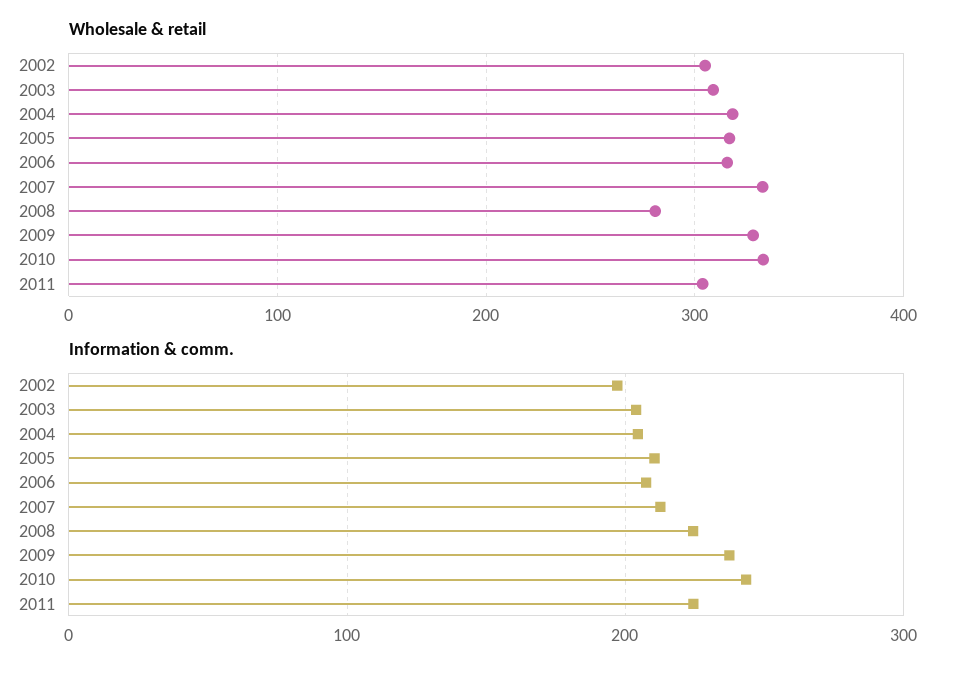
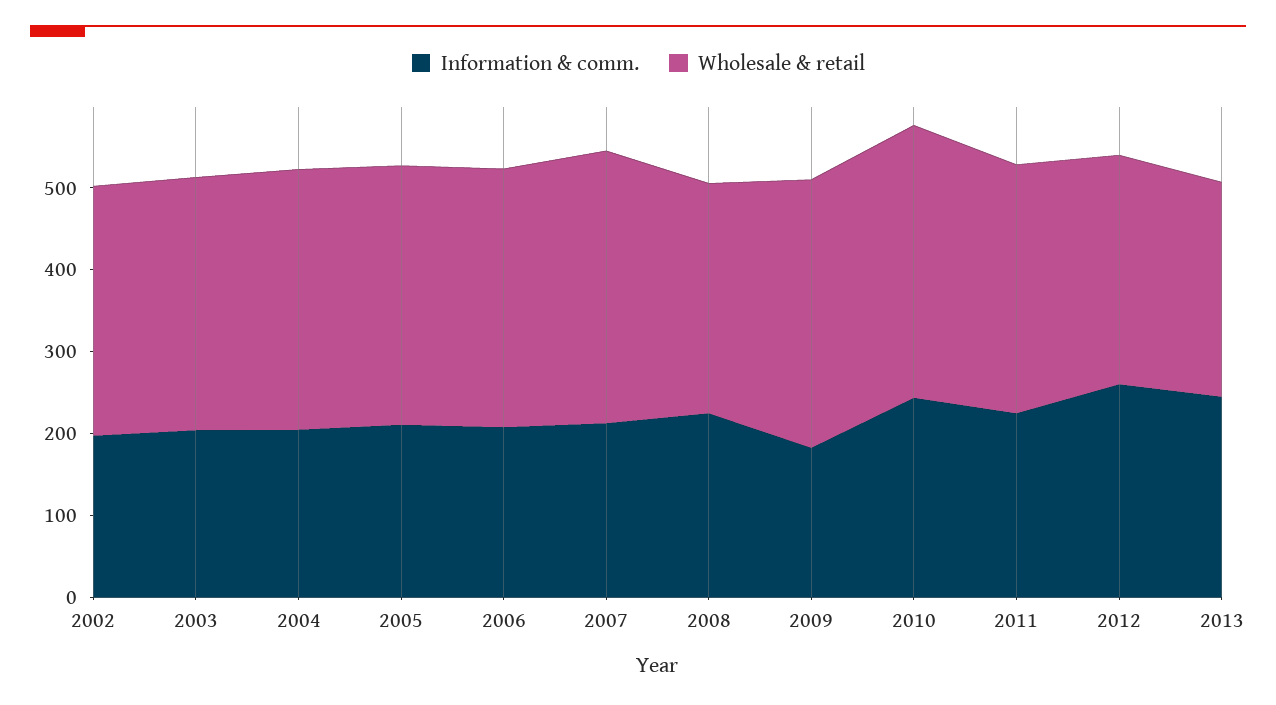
Information & comm., 2009: 240 -> 180
Information & comm., 2012: none -> 260
Wholesale & retail, 2012: none -> 280
Information & comm., 2013: none -> 240
Wholesale & retail, 2013: none -> 260

